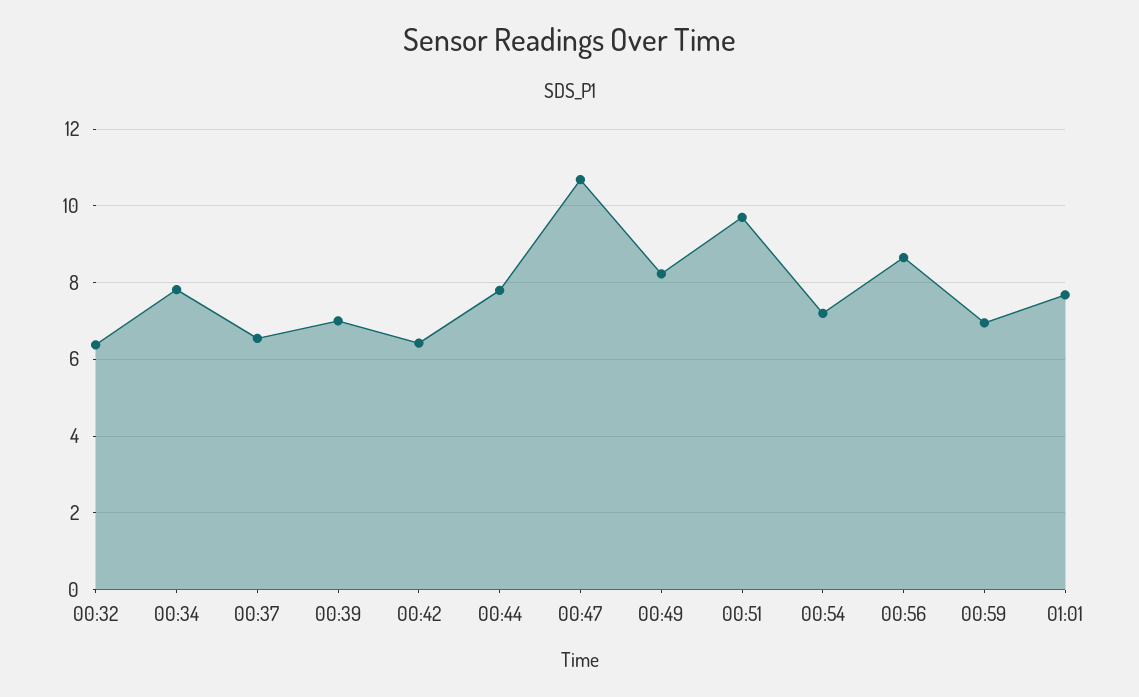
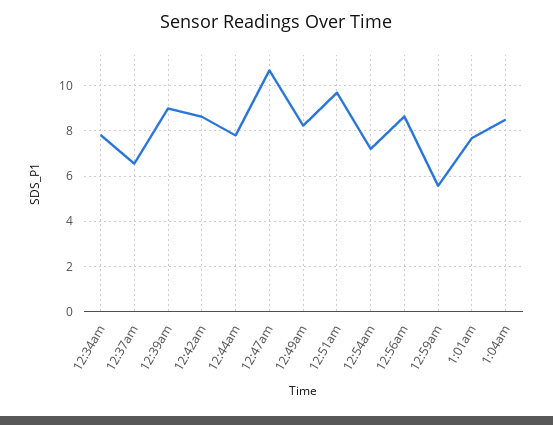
00:32: 6.4 -> none
00:39: 7 -> 9
00:42: 6.4 -> 8.5
00:59: 7 -> 5.5
1:04am: none -> 8.5

